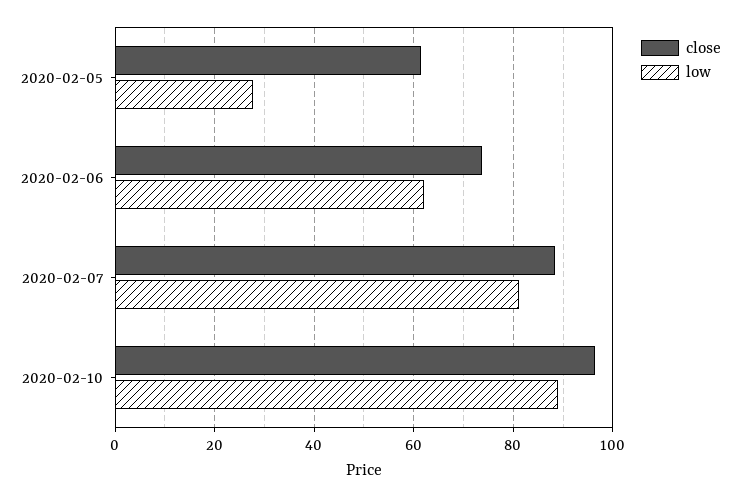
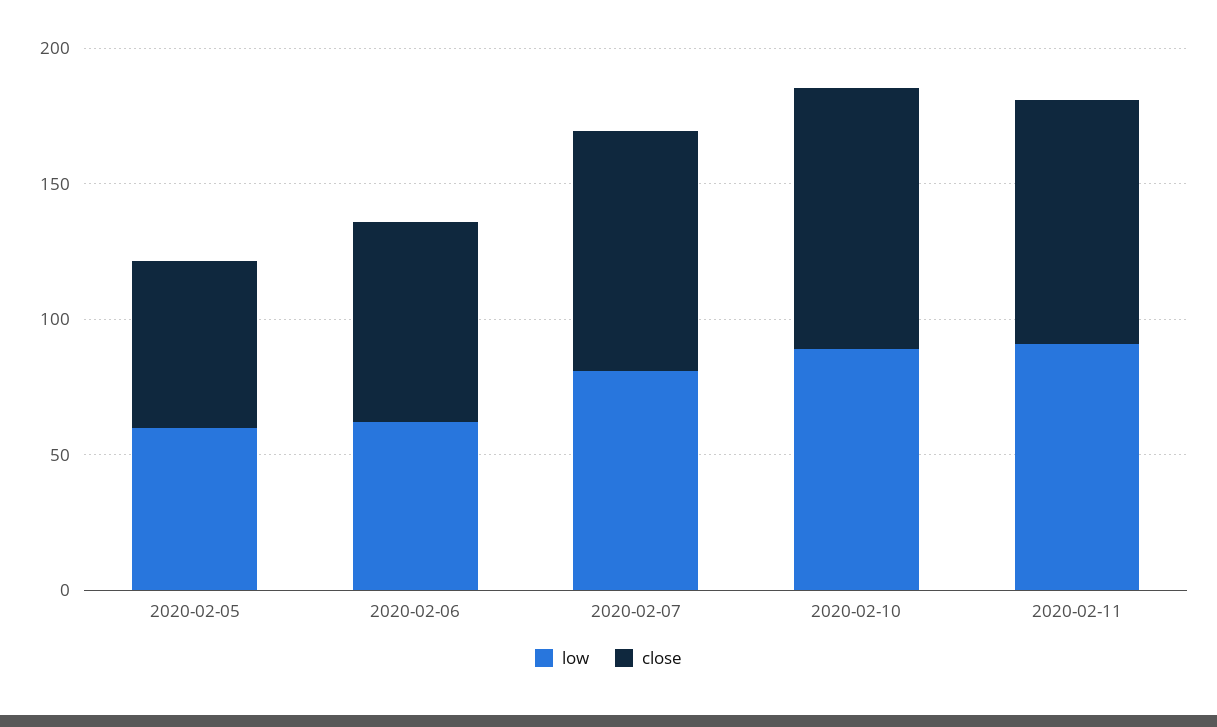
low, 2020-02-05: 28 -> 60
low, 2020-02-11: none -> 90
close, 2020-02-11: none -> 90

